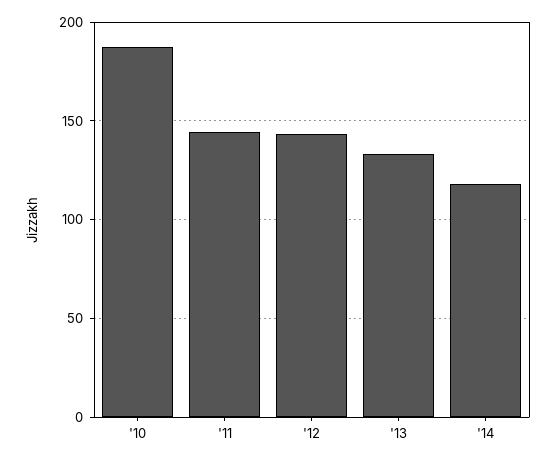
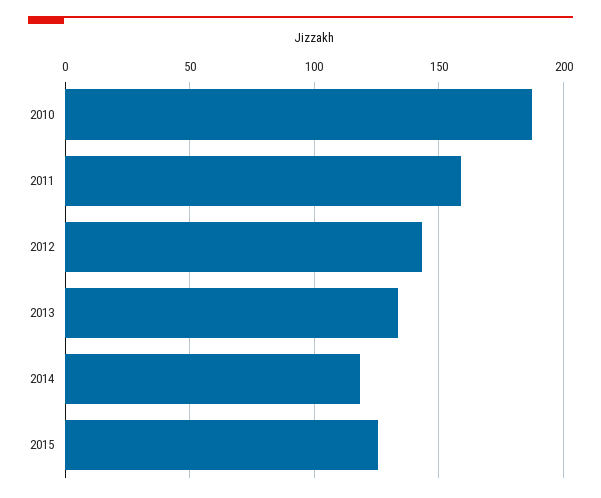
'11: 145 -> 160
2015: none -> 125

